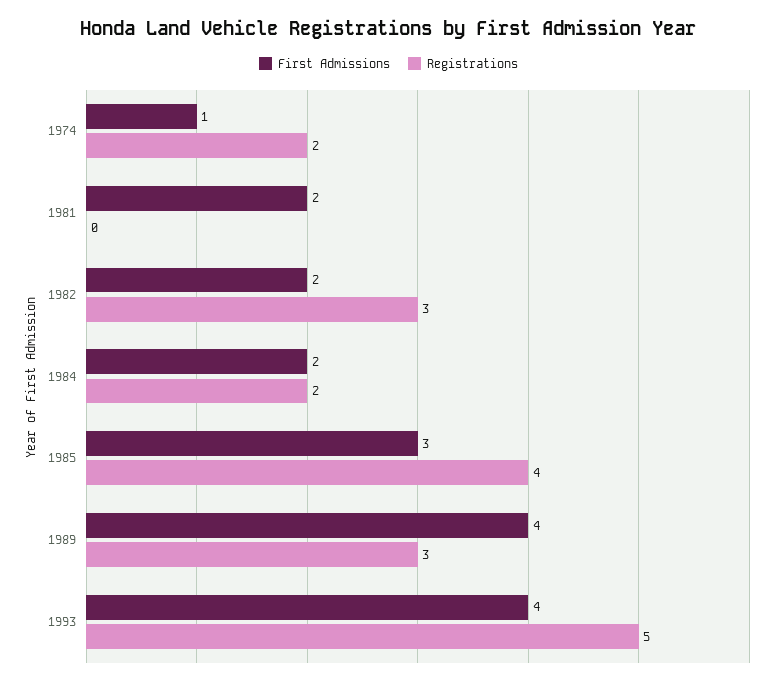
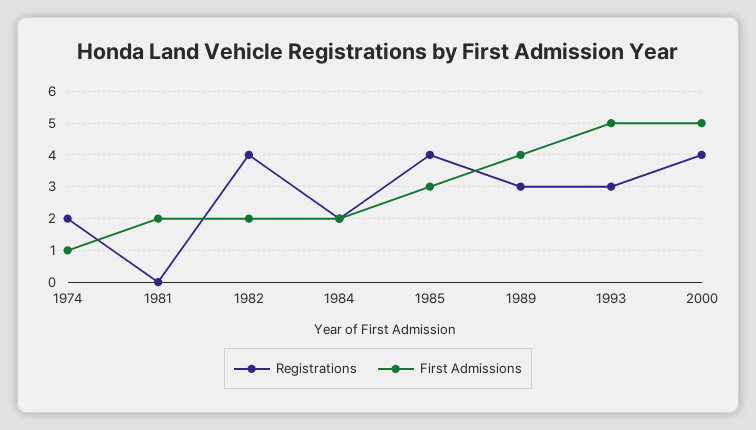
Registrations, 1982: 3 -> 4
First Admissions, 1993: 4 -> 5
Registrations, 1993: 5 -> 3
Registrations, 2000: none -> 4
First Admissions, 2000: none -> 5

